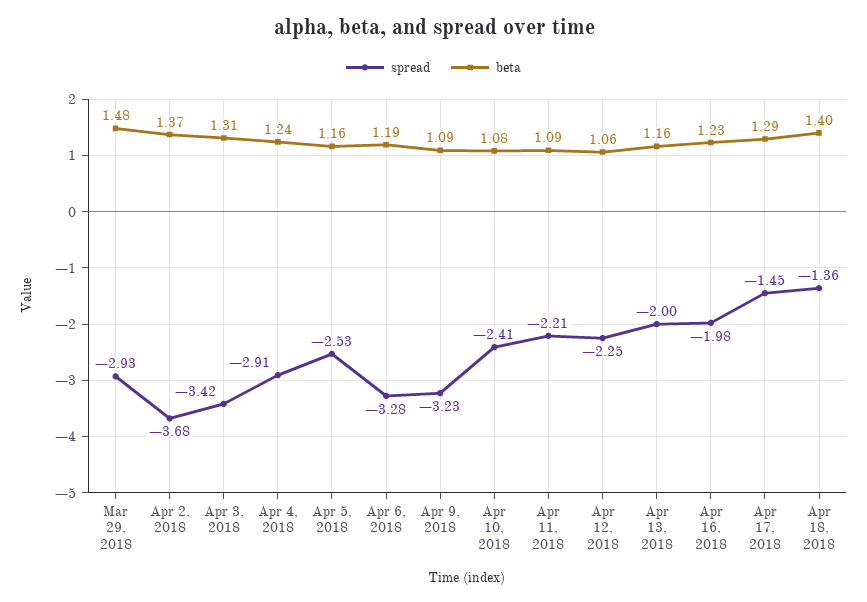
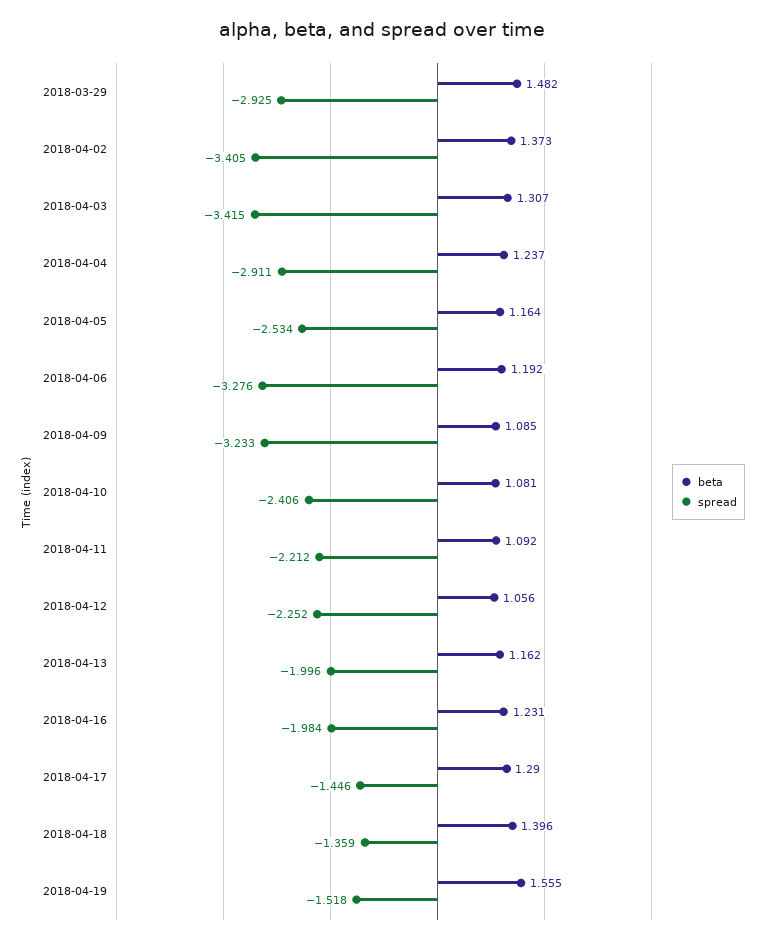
spread, Apr 2, 2018: -3.68 -> -3.405
beta, 2018-04-19: none -> 1.555
spread, 2018-04-19: none -> -1.518

